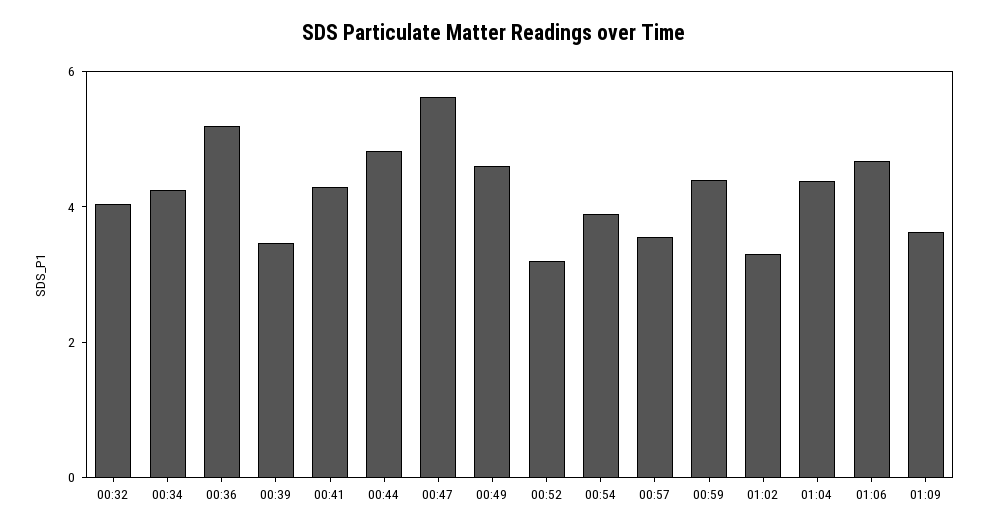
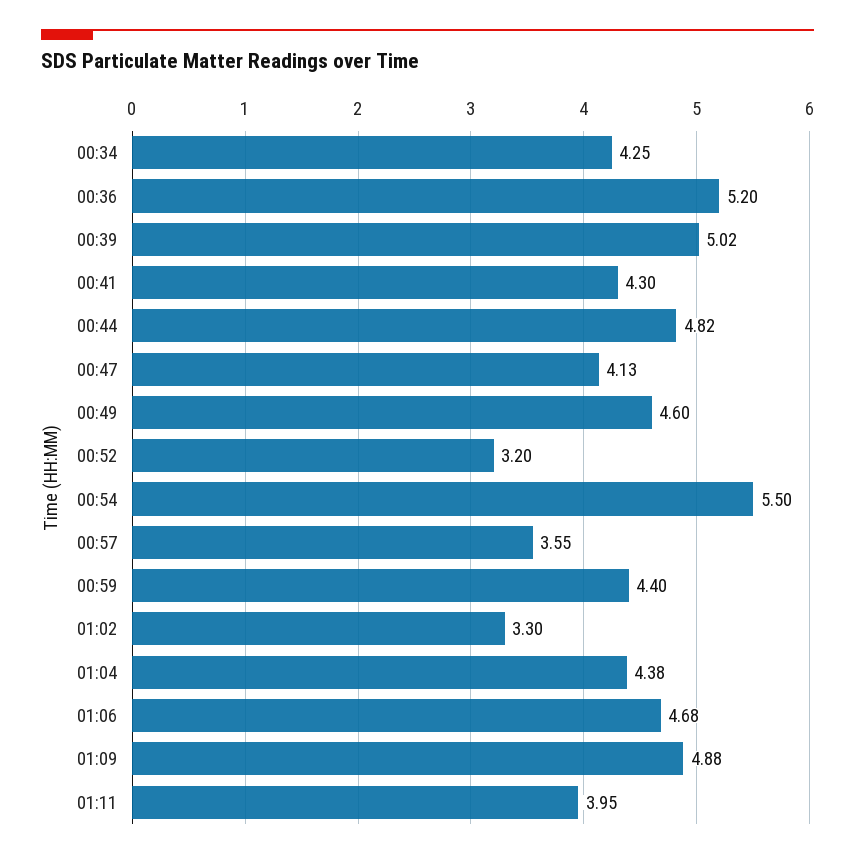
00:32: 4 -> none
00:39: 3.5 -> 5.02
00:47: 5.5 -> 4.13
00:54: 4 -> 5.5
01:09: 3.5 -> 4.88
01:11: none -> 3.95

